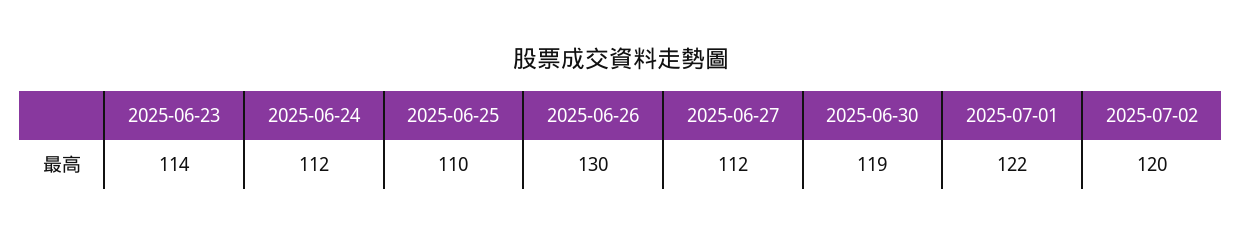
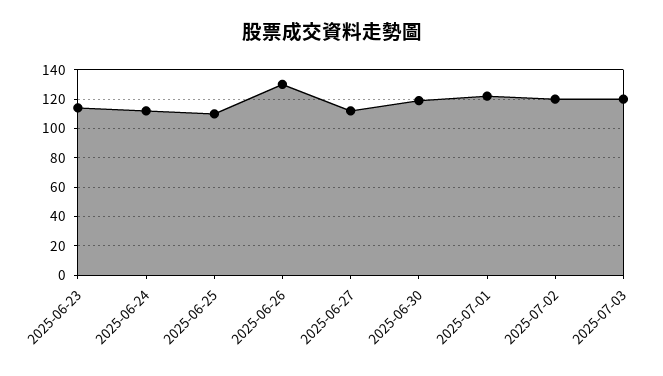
2025-07-03: none -> 120

